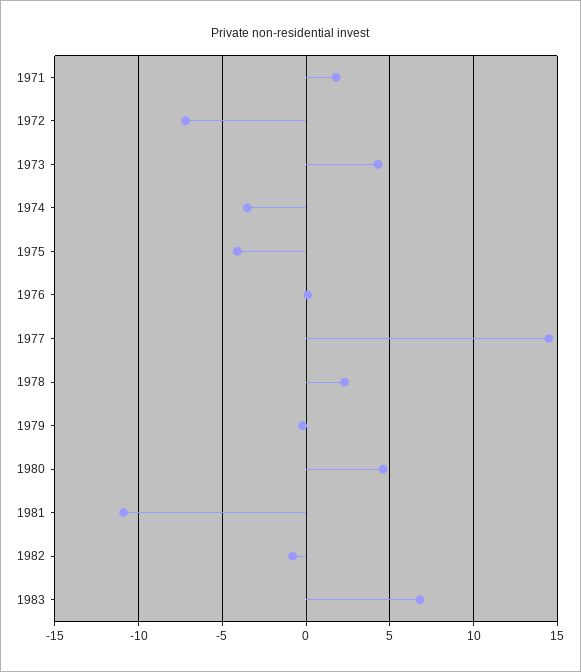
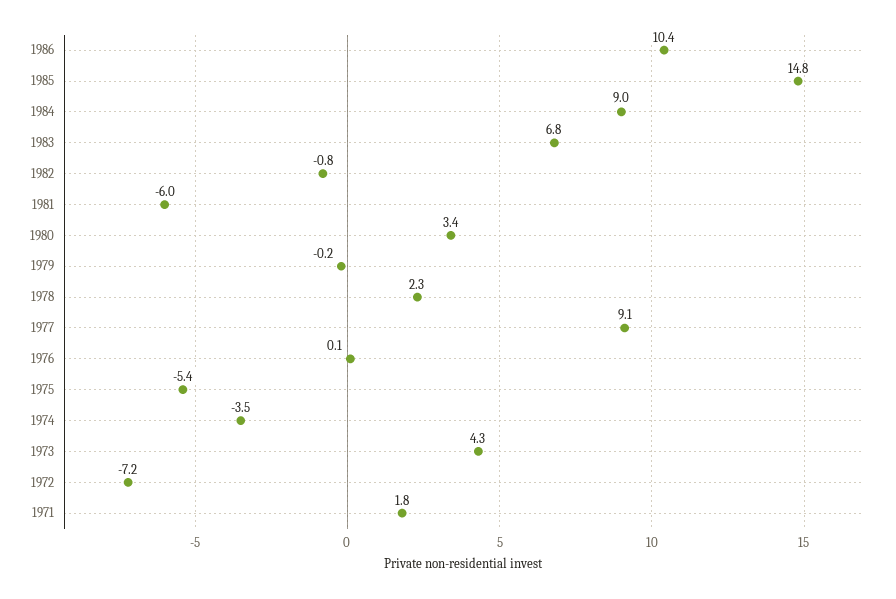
1975: -4 -> -5.4
1977: 14.5 -> 9.1
1980: 4.5 -> 3.4
1981: -11 -> -6
1986: none -> 10.4
1985: none -> 14.8
1984: none -> 9

